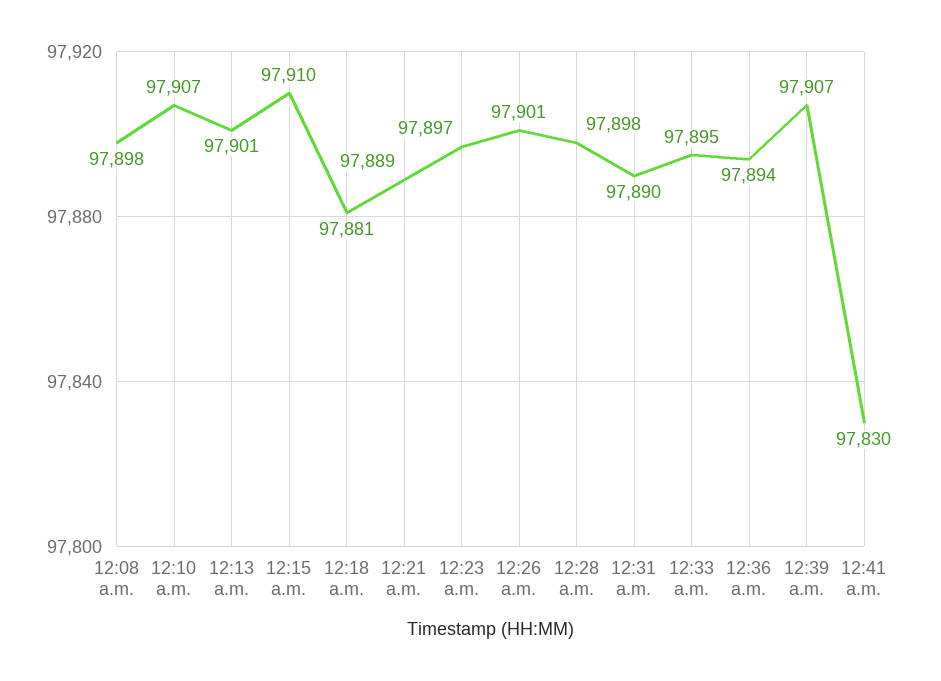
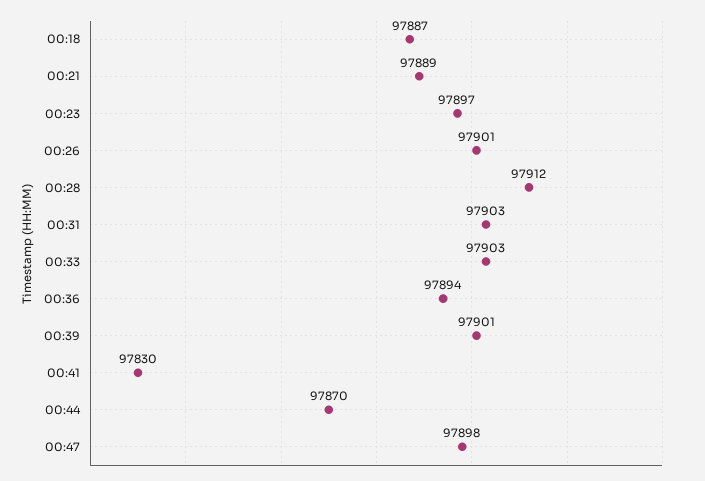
12:08 a.m.: 97898 -> none
12:10 a.m.: 97907 -> none
12:13 a.m.: 97901 -> none
12:15 a.m.: 97910 -> none
12:18 a.m.: 97881 -> 97887
12:28 a.m.: 97898 -> 97912
12:31 a.m.: 97890 -> 97903
12:33 a.m.: 97895 -> 97903
12:39 a.m.: 97907 -> 97901
00:44: none -> 97870
00:47: none -> 97898

